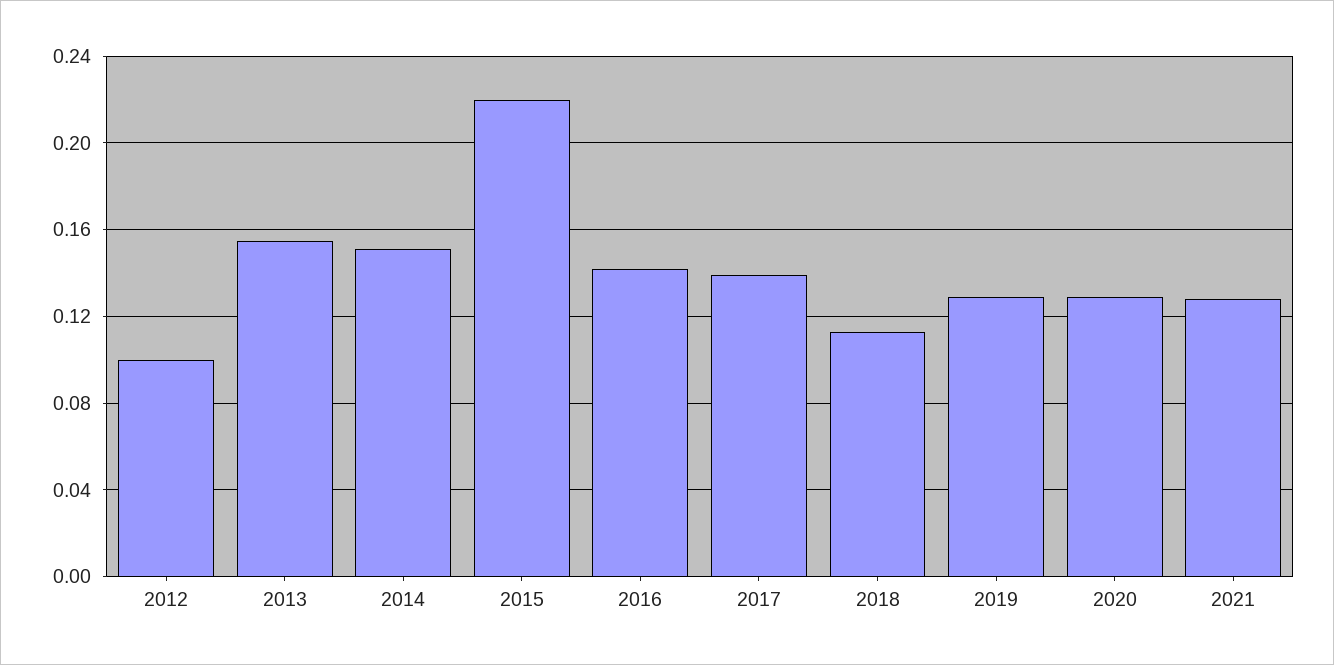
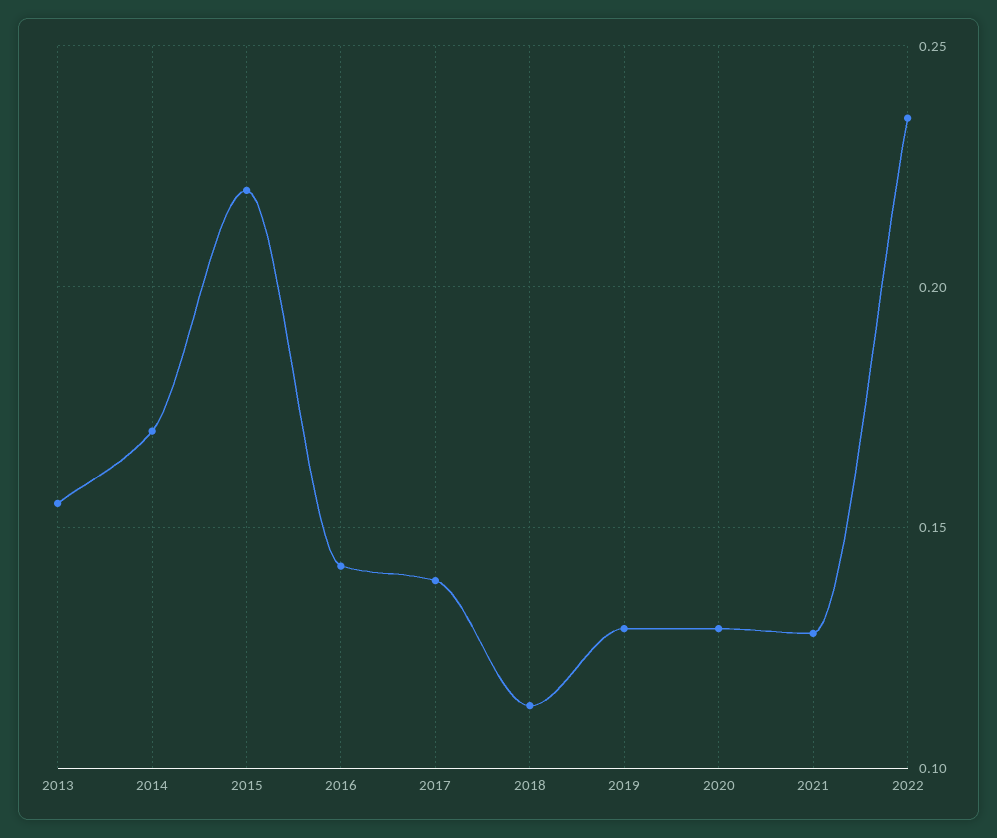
2012: 0.1 -> none
2014: 0.15 -> 0.17
2022: none -> 0.235

